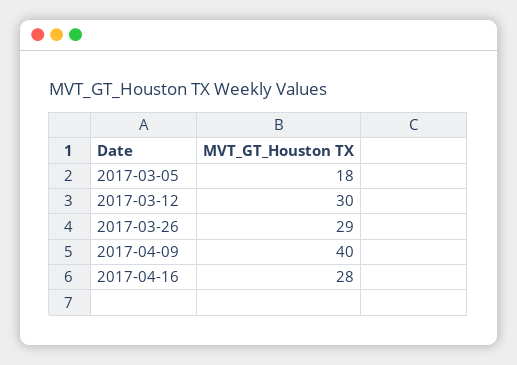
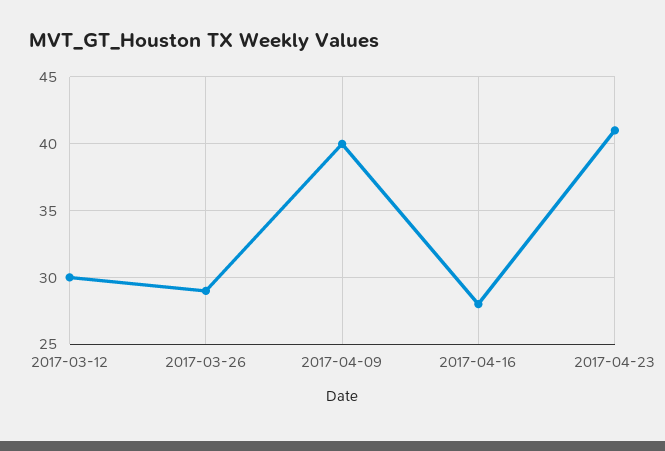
2017-03-05: 18 -> none
2017-04-23: none -> 41

